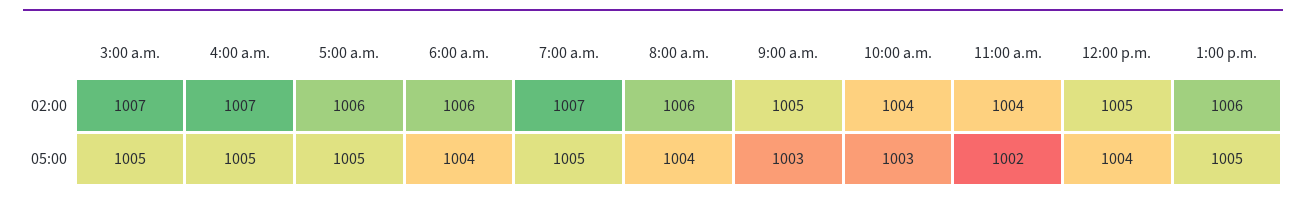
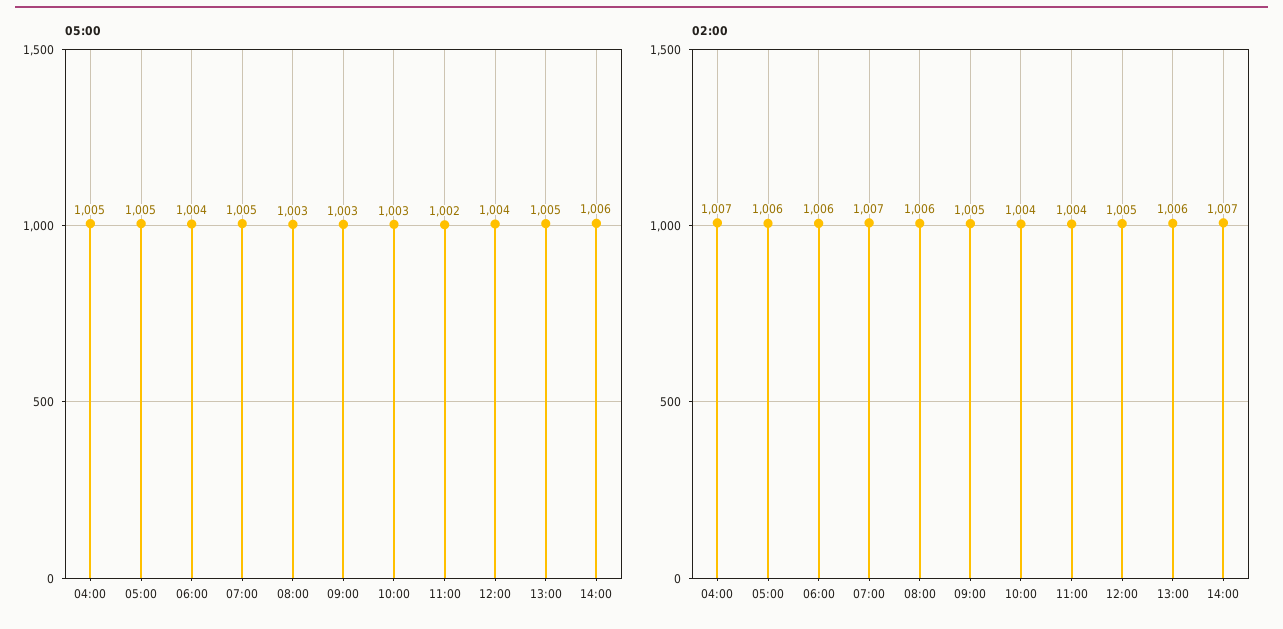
02:00, 3:00 a.m.: 1007 -> none
05:00, 3:00 a.m.: 1005 -> none
05:00, 8:00 a.m.: 1004 -> 1003
05:00, 14:00: none -> 1006
02:00, 14:00: none -> 1007

